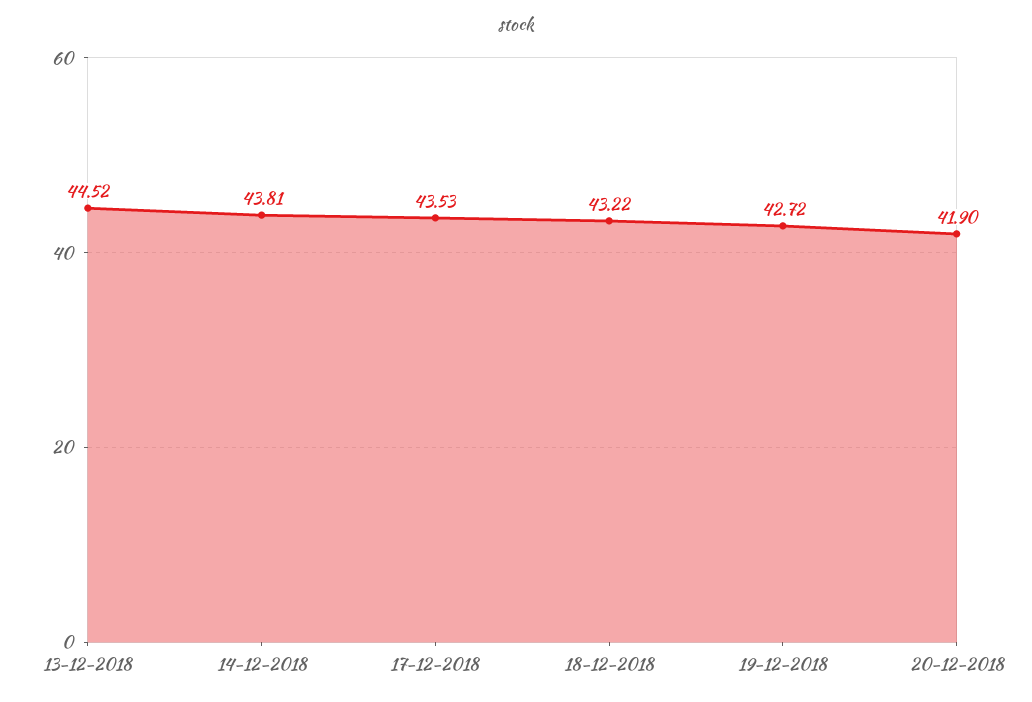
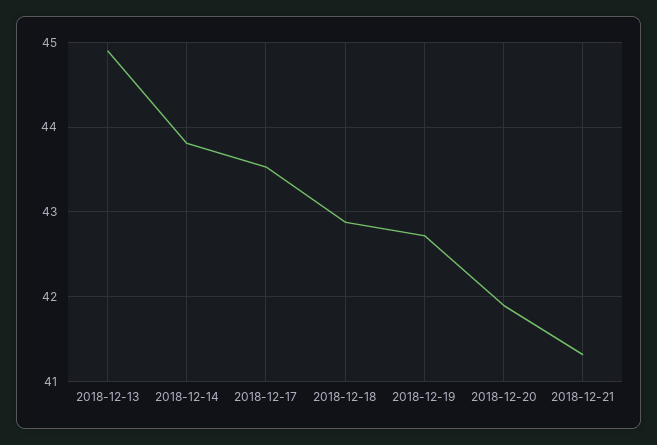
13-12-2018: 44.52 -> 44.9
18-12-2018: 43.22 -> 42.9
2018-12-21: none -> 41.3

